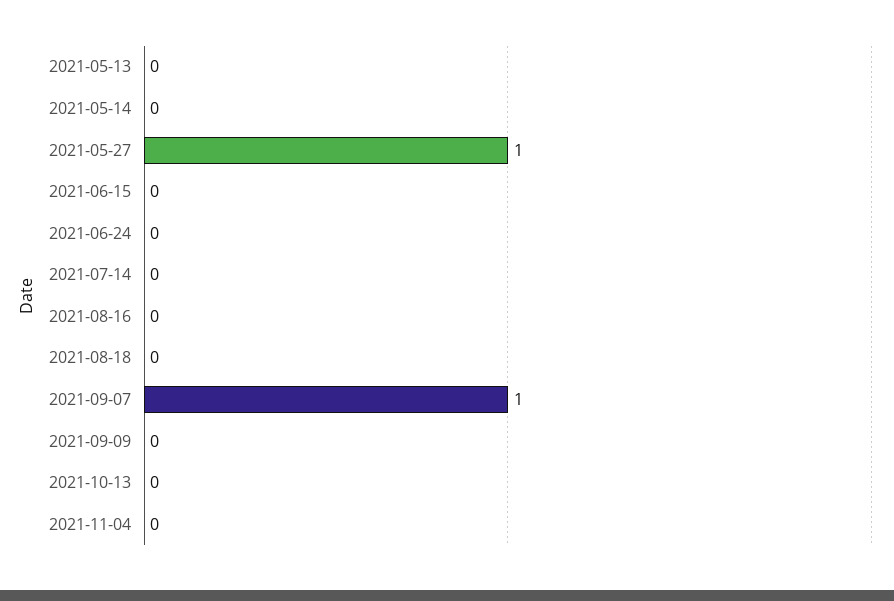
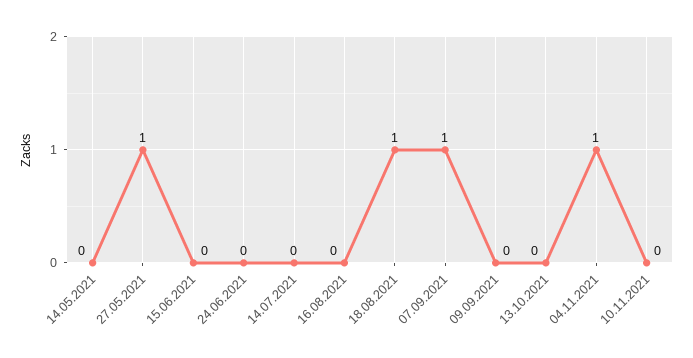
2021-05-13: 0 -> none
2021-08-18: 0 -> 1
2021-11-04: 0 -> 1
10.11.2021: none -> 0

